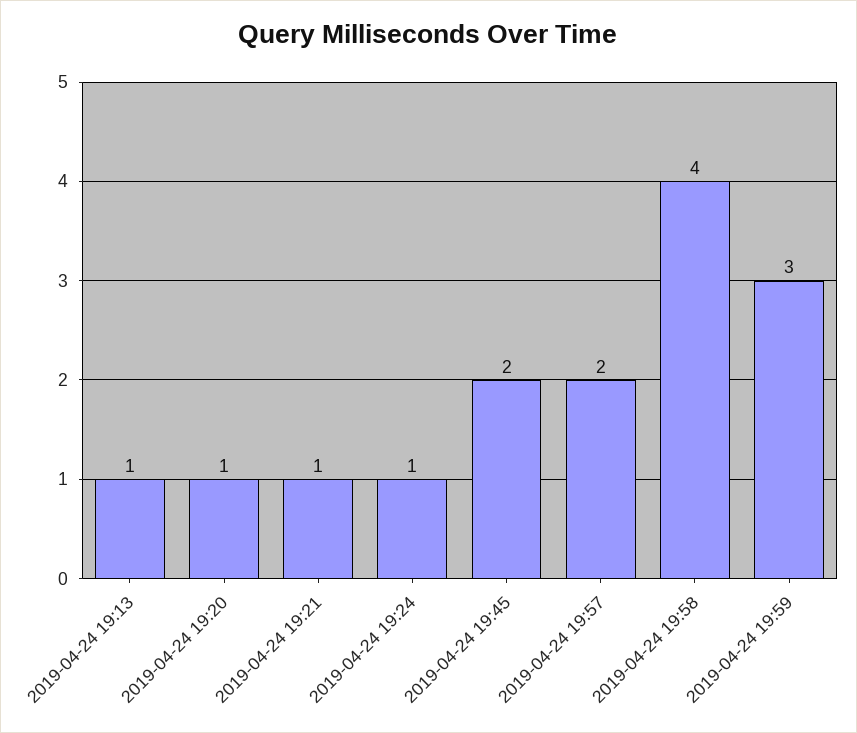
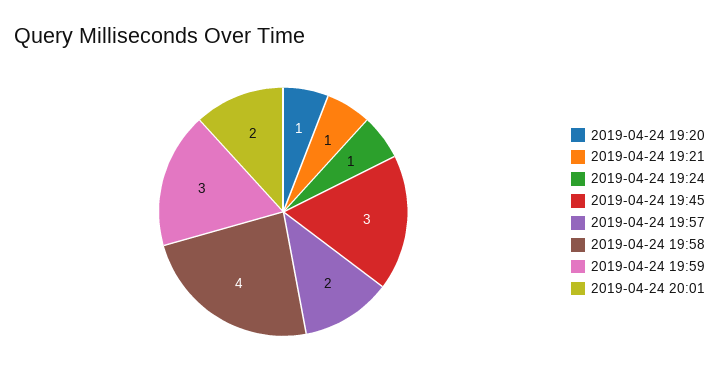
2019-04-24 19:13: 1 -> none
2019-04-24 19:45: 2 -> 3
2019-04-24 20:01: none -> 2

